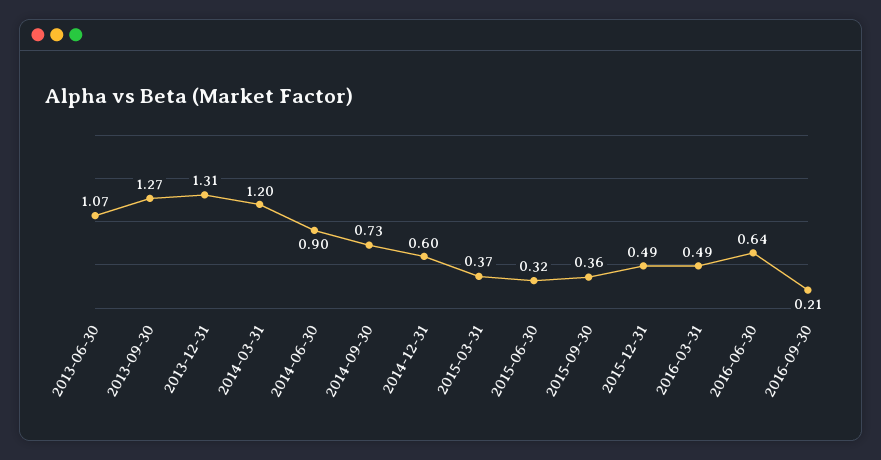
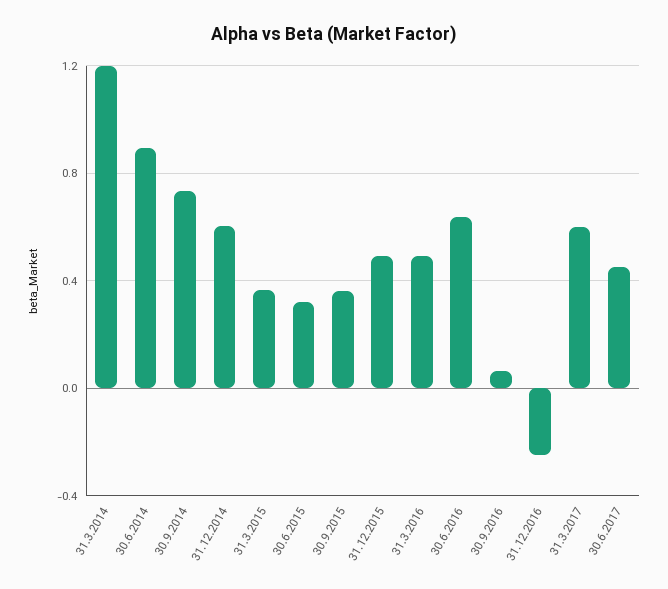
2013-06-30: 1.07 -> none
2013-09-30: 1.27 -> none
2013-12-31: 1.31 -> none
2016-09-30: 0.21 -> 0.05
31.12.2016: none -> -0.25
31.3.2017: none -> 0.6
30.6.2017: none -> 0.45

